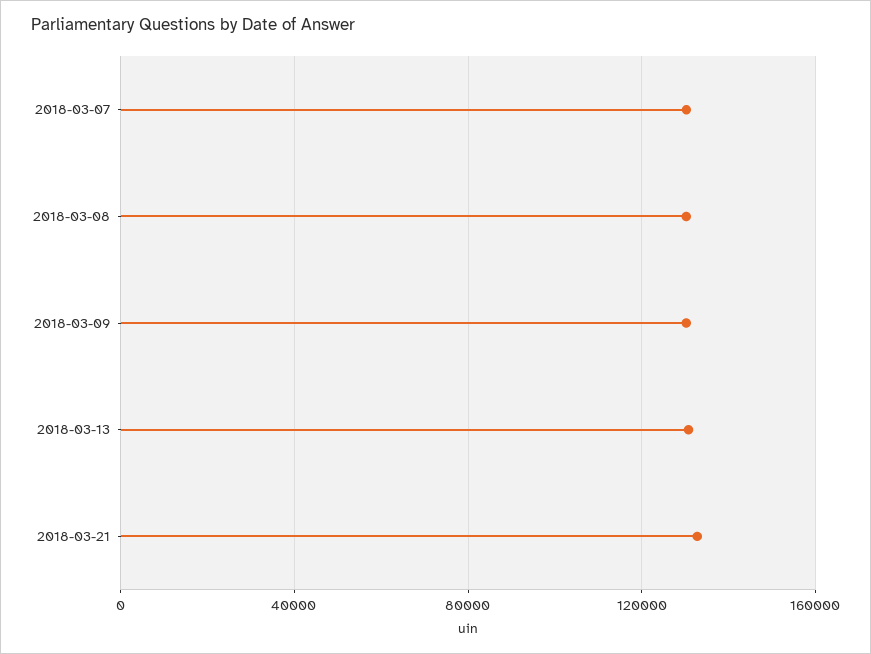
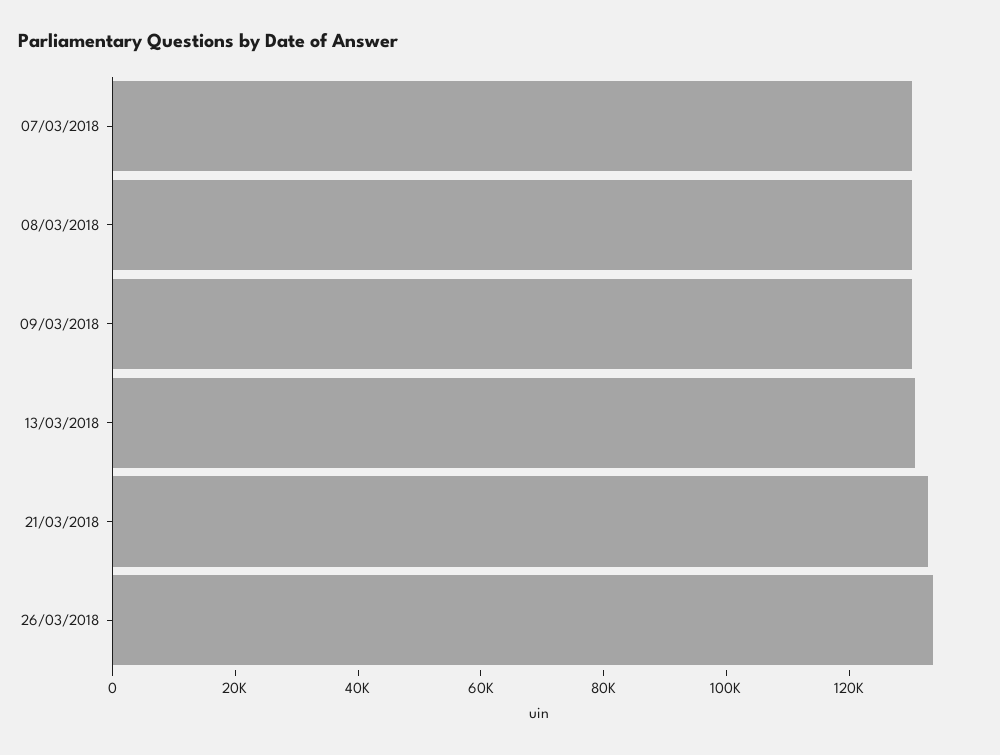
26/03/2018: none -> 135000

